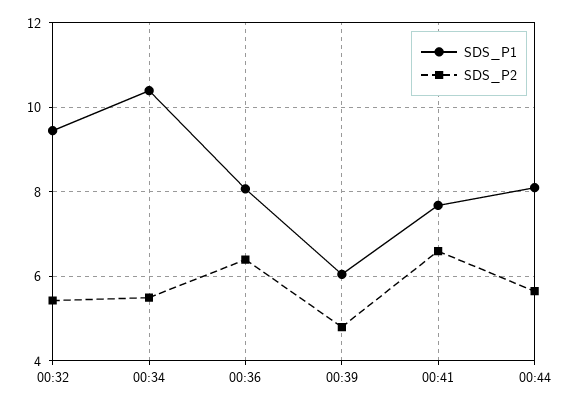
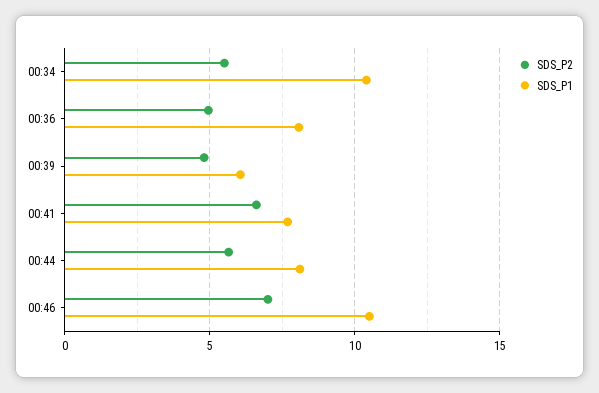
SDS_P1, 00:32: 9.4 -> none
SDS_P2, 00:32: 5.4 -> none
SDS_P2, 00:36: 6.4 -> 5
SDS_P2, 00:46: none -> 7
SDS_P1, 00:46: none -> 10.5

